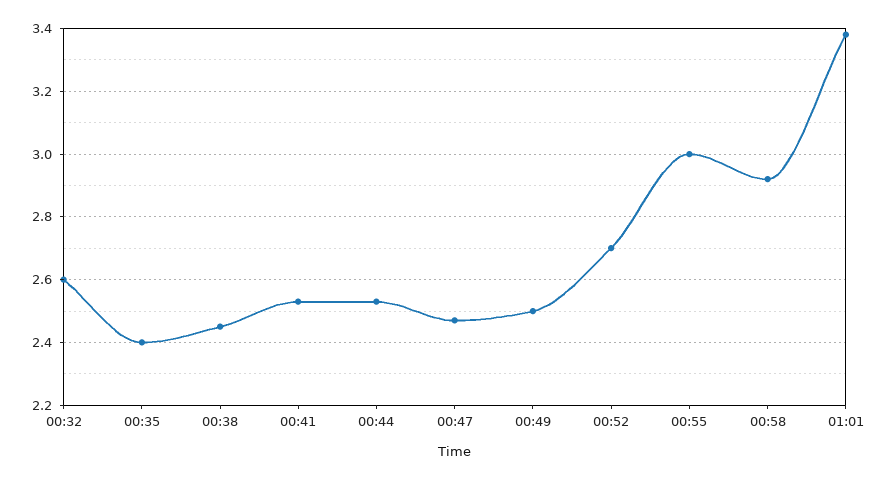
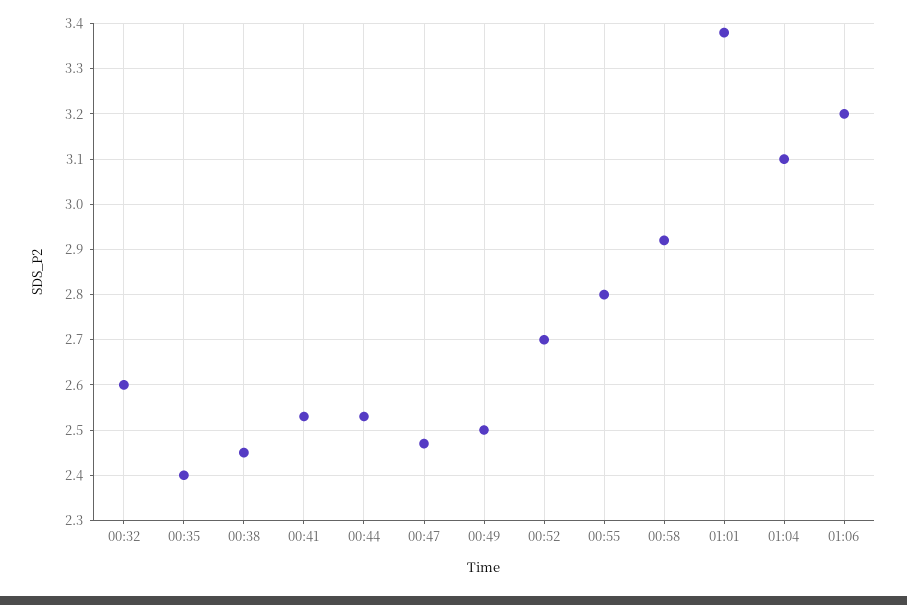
00:55: 3 -> 2.8
01:04: none -> 3.1
01:06: none -> 3.2

